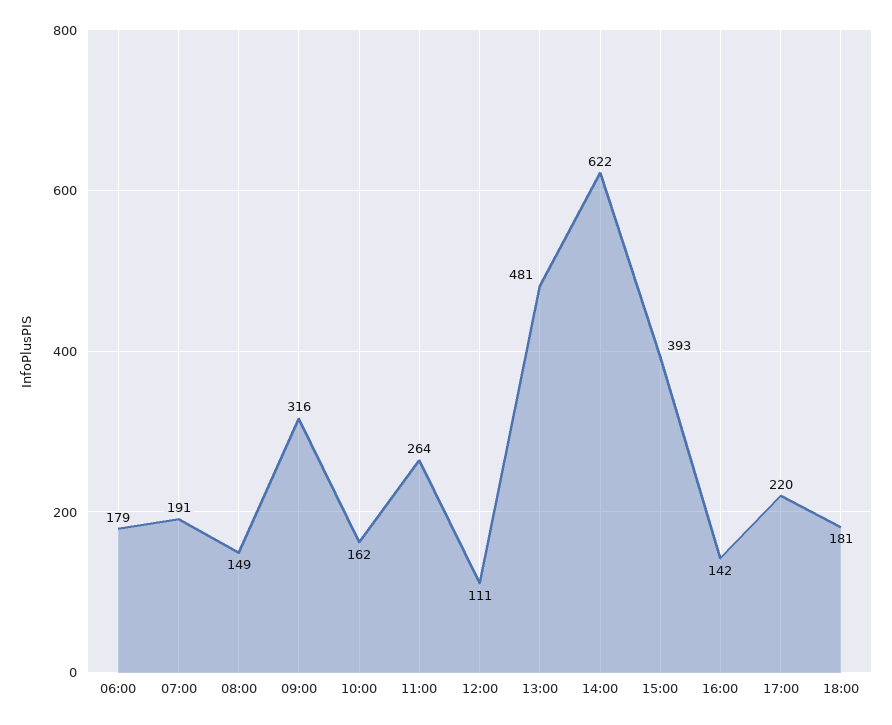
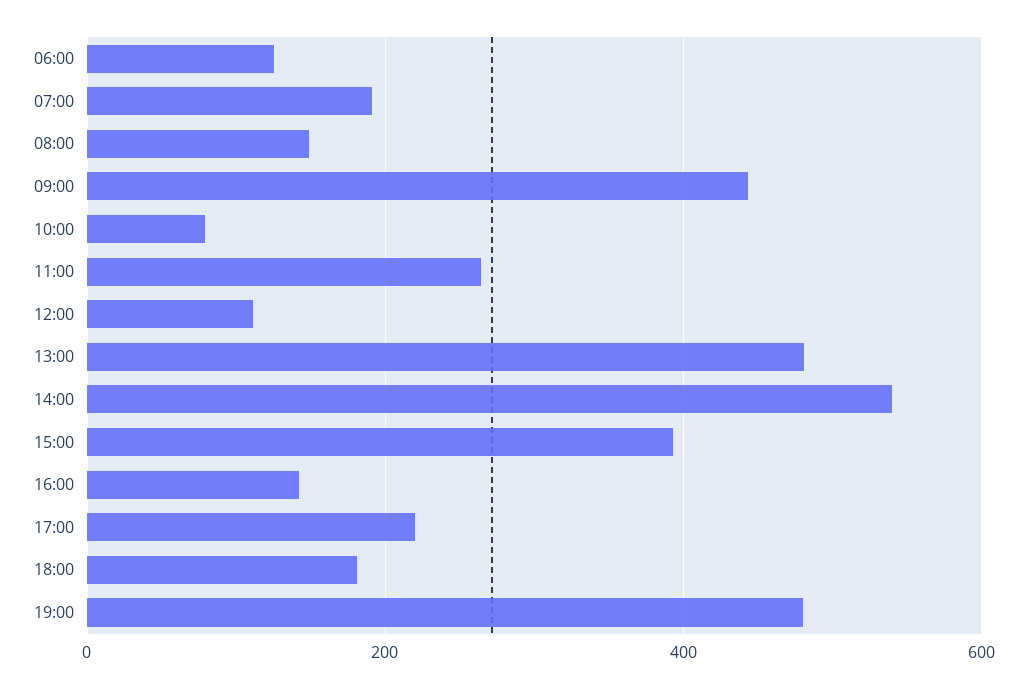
06:00: 179 -> 120
09:00: 316 -> 440
10:00: 162 -> 80
14:00: 622 -> 540
19:00: none -> 480

